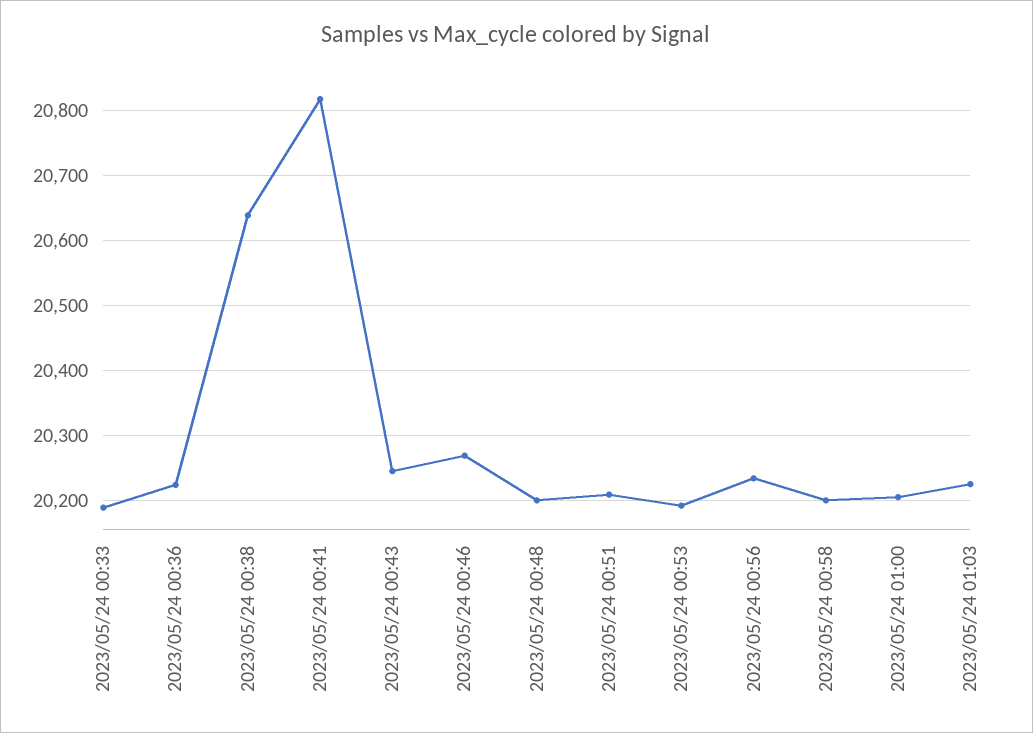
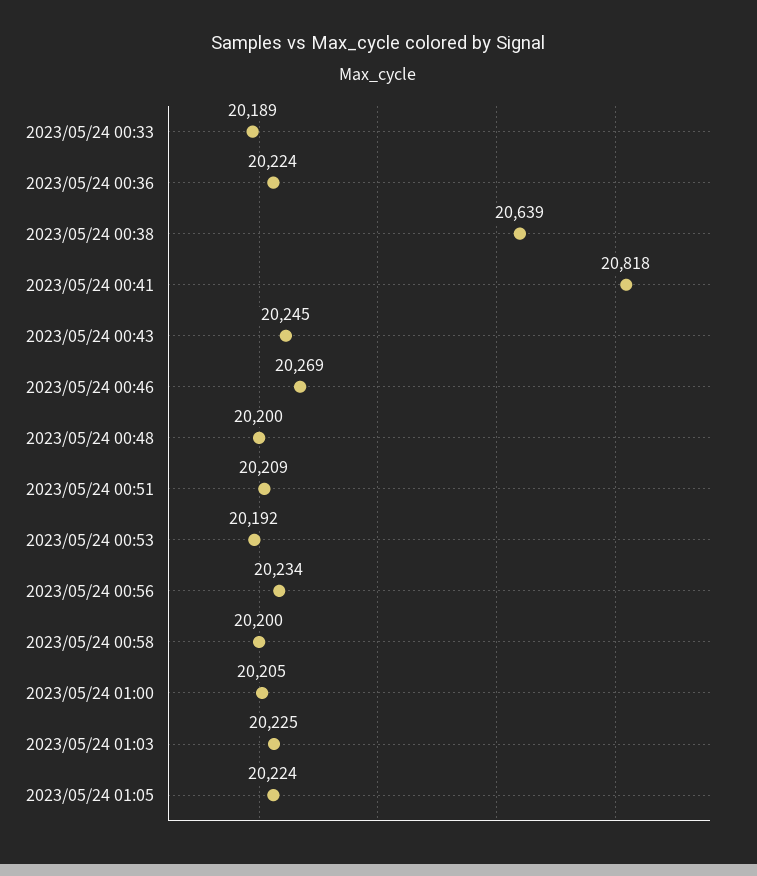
2023/05/24 01:05: none -> 20224

